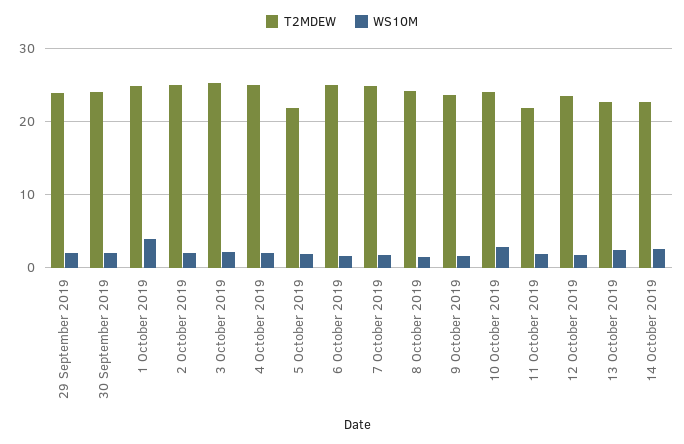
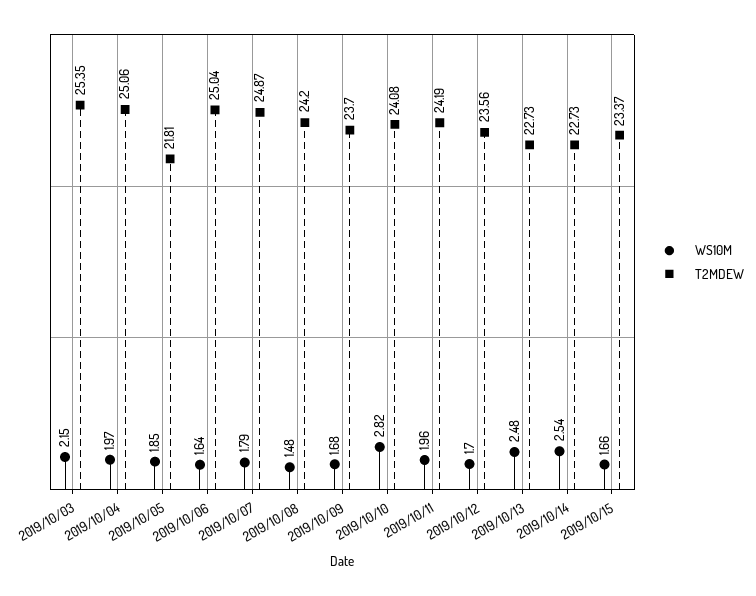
T2MDEW, 29 September 2019: 24 -> none
WS10M, 29 September 2019: 2 -> none
T2MDEW, 30 September 2019: 24 -> none
WS10M, 30 September 2019: 2 -> none
T2MDEW, 1 October 2019: 25 -> none
WS10M, 1 October 2019: 4 -> none
T2MDEW, 2 October 2019: 25 -> none
WS10M, 2 October 2019: 2 -> none
T2MDEW, 11 October 2019: 22 -> 24.19
WS10M, 2019/10/15: none -> 1.66
T2MDEW, 2019/10/15: none -> 23.37

